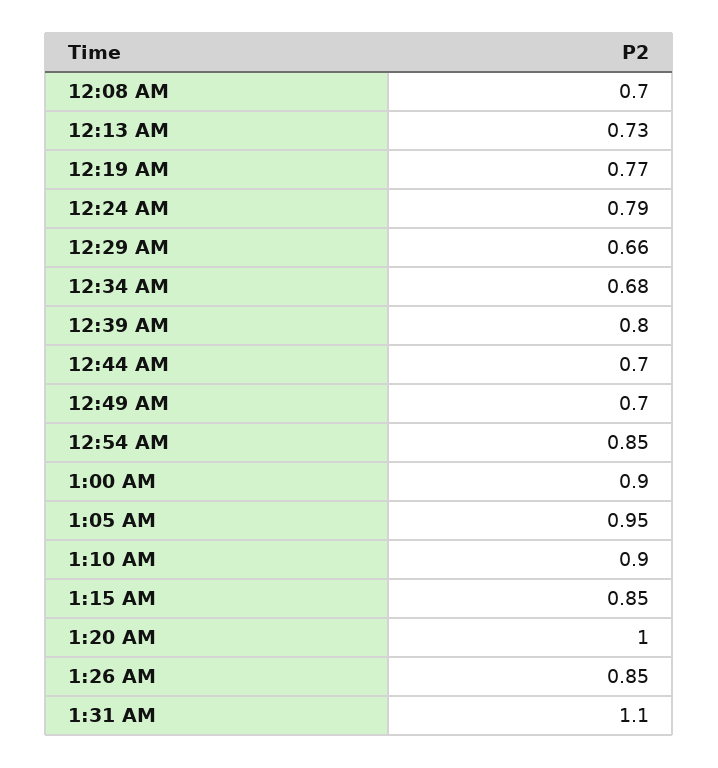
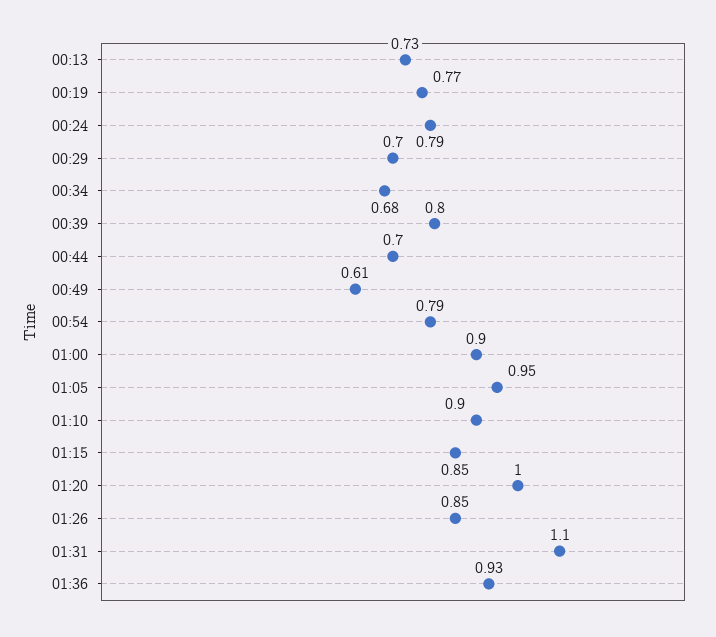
12:08 AM: 0.7 -> none
12:29 AM: 0.66 -> 0.7
12:49 AM: 0.7 -> 0.61
12:54 AM: 0.85 -> 0.79
01:36: none -> 0.93

